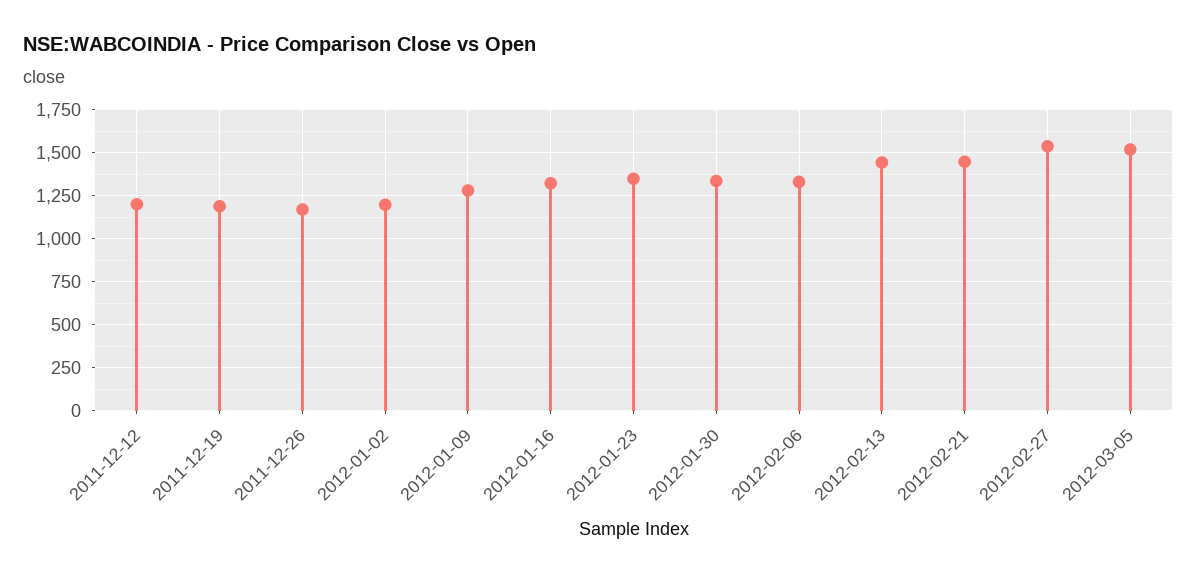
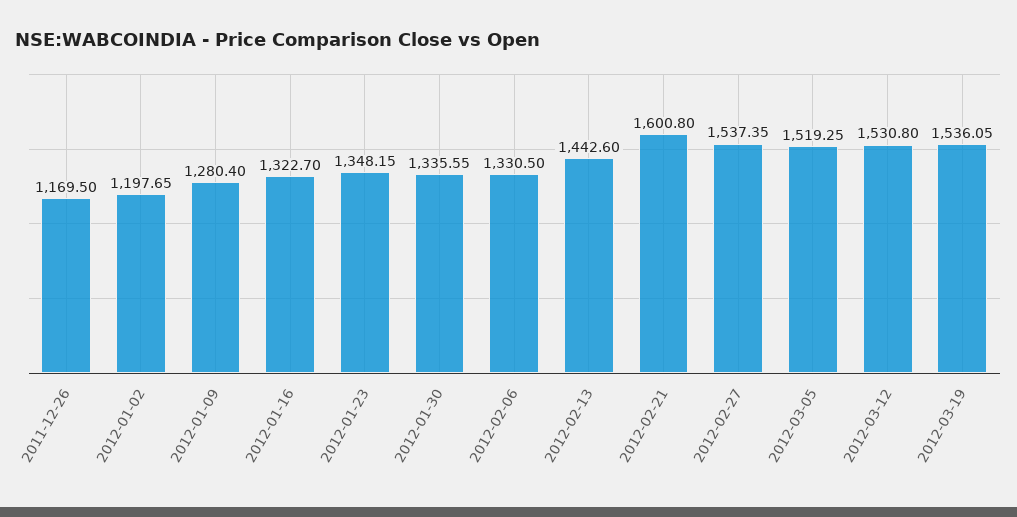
2011-12-12: 1200 -> none
2011-12-19: 1200 -> none
2012-02-21: 1450 -> 1600.8
2012-03-12: none -> 1530.8
2012-03-19: none -> 1536.05

